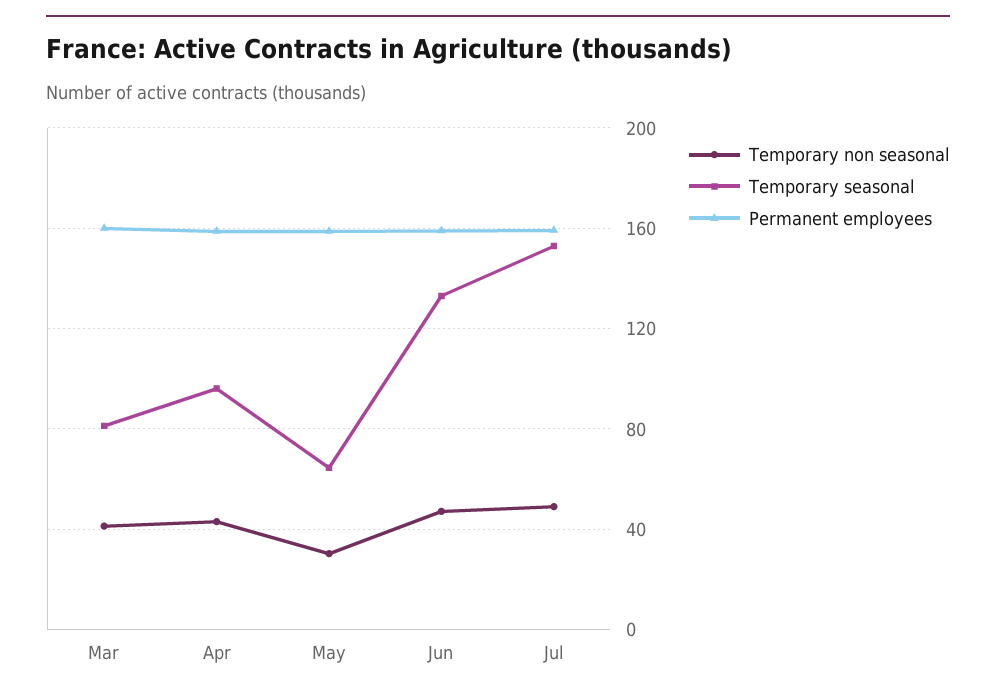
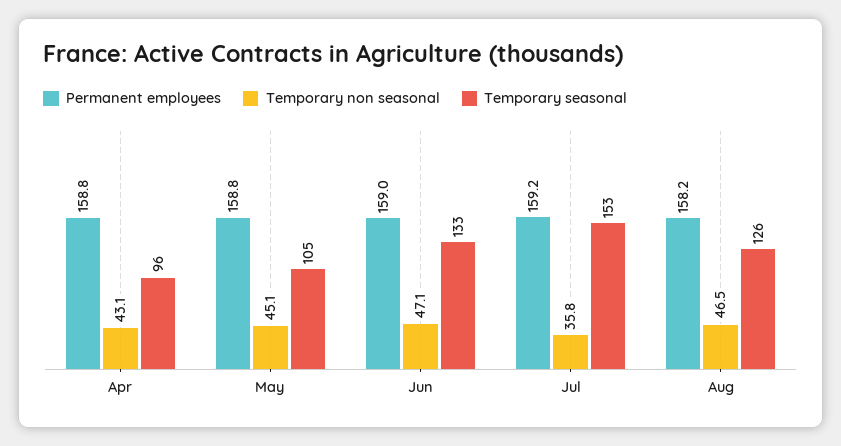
Temporary non seasonal, Mar: 40 -> none
Temporary seasonal, Mar: 80 -> none
Permanent employees, Mar: 160 -> none
Temporary non seasonal, May: 30 -> 45.1
Temporary seasonal, May: 65 -> 105
Temporary non seasonal, Jul: 50 -> 35.8
Permanent employees, Aug: none -> 158.2
Temporary non seasonal, Aug: none -> 46.5
Temporary seasonal, Aug: none -> 126

